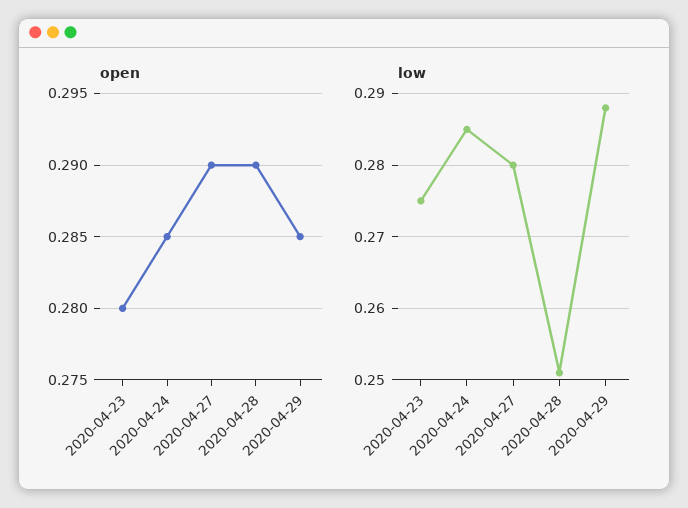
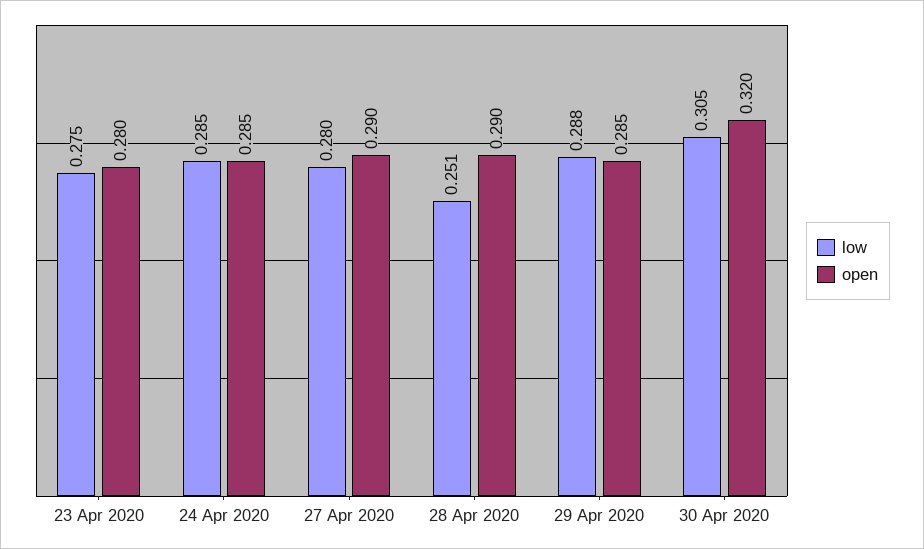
low, 30 Apr 2020: none -> 0.305
open, 30 Apr 2020: none -> 0.32

